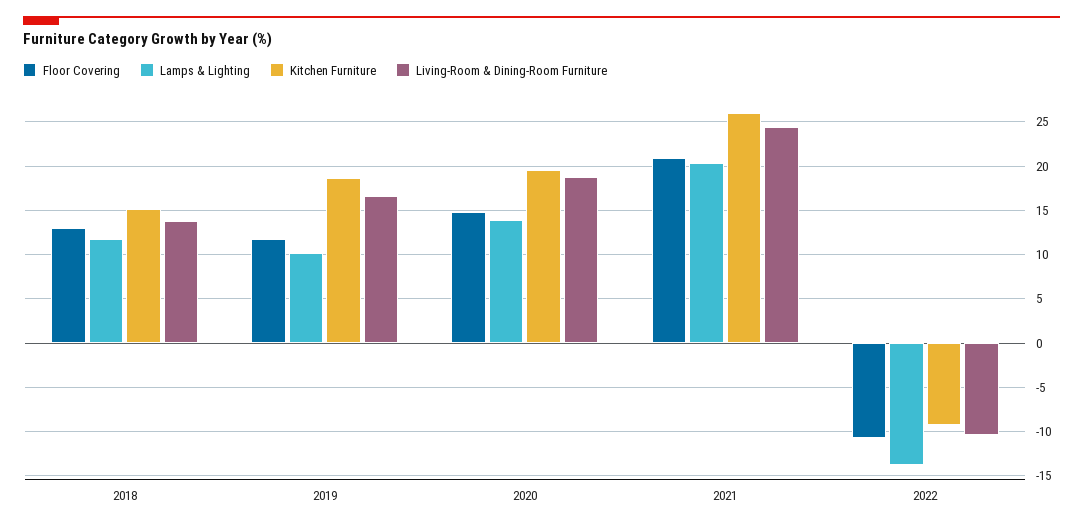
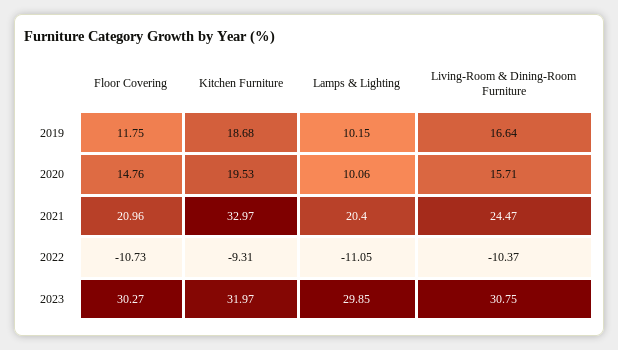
Floor Covering, 2018: 13 -> none
Lamps & Lighting, 2018: 12 -> none
Kitchen Furniture, 2018: 15 -> none
Living-Room & Dining-Room Furniture, 2018: 14 -> none
Lamps & Lighting, 2020: 14 -> 10.06
Living-Room & Dining-Room Furniture, 2020: 19 -> 15.71
Kitchen Furniture, 2021: 26 -> 32.97
Lamps & Lighting, 2022: -14 -> -11.05
Floor Covering, 2023: none -> 30.27
Kitchen Furniture, 2023: none -> 31.97
Lamps & Lighting, 2023: none -> 29.85
Living-Room & Dining-Room Furniture, 2023: none -> 30.75

